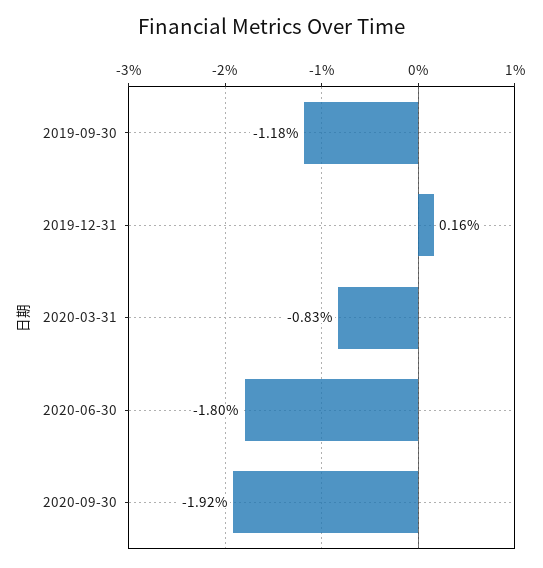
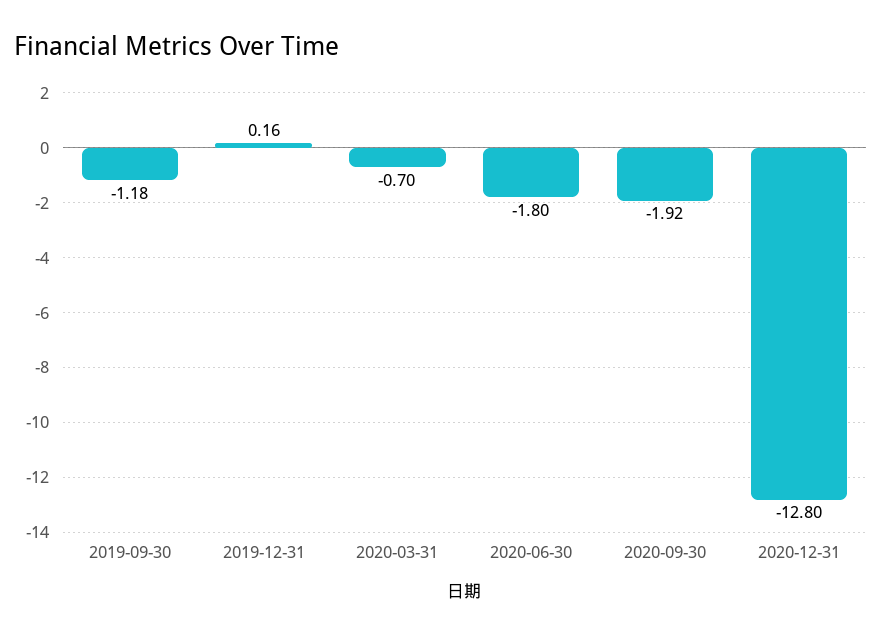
2020-03-31: -0.83 -> -0.7
2020-12-31: none -> -12.8

